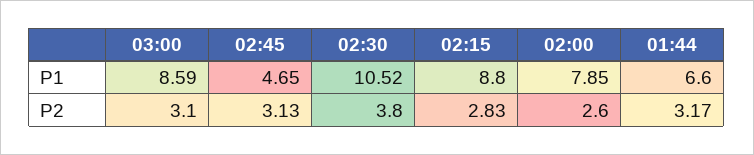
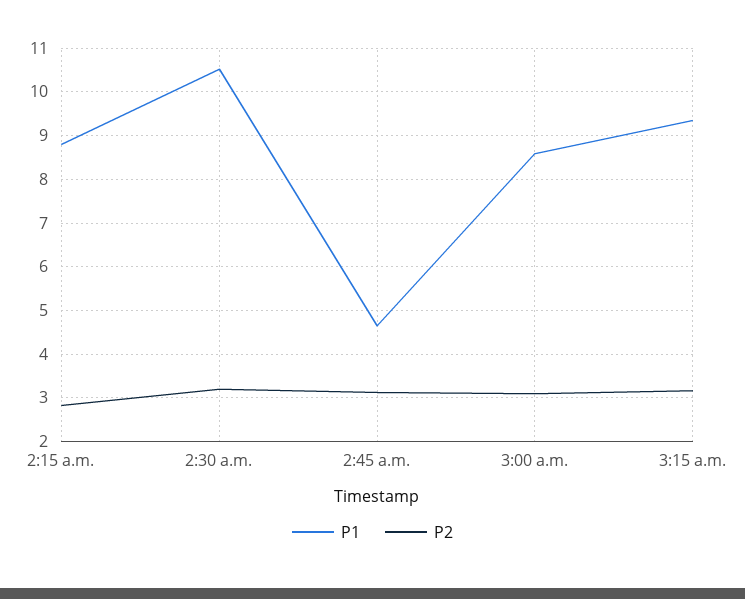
P1, 02:00: 7.85 -> none
P1, 01:44: 6.6 -> none
P2, 02:30: 3.8 -> 3.2
P2, 02:00: 2.6 -> none
P2, 01:44: 3.17 -> none
P1, 3:15 a.m.: none -> 9.4
P2, 3:15 a.m.: none -> 3.2

